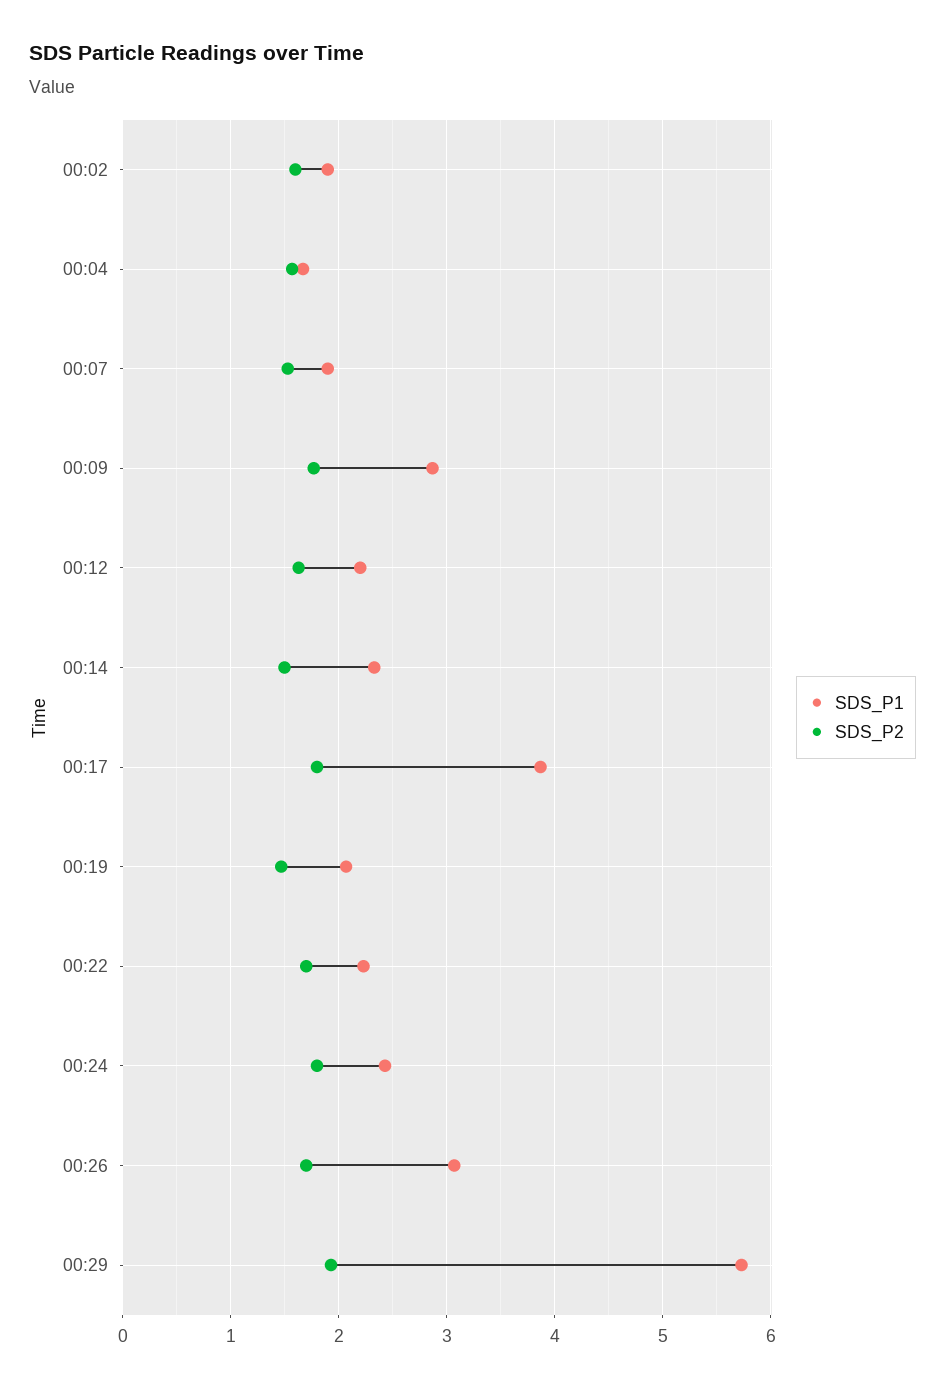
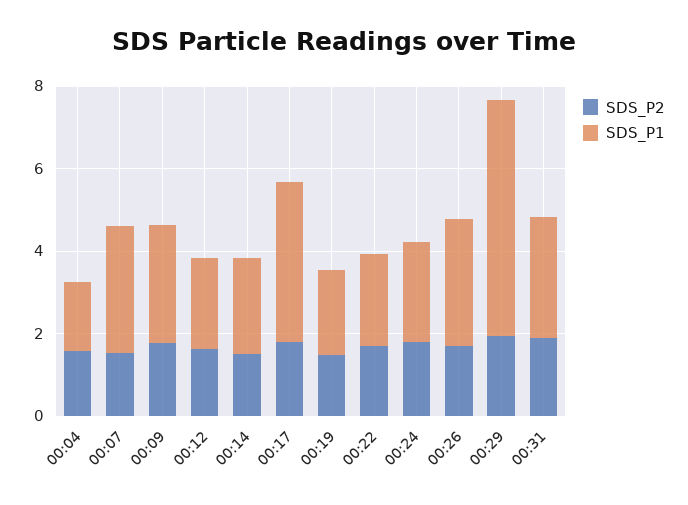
SDS_P1, 00:02: 1.9 -> none
SDS_P2, 00:02: 1.6 -> none
SDS_P1, 00:07: 1.9 -> 3
SDS_P2, 00:31: none -> 2
SDS_P1, 00:31: none -> 3

